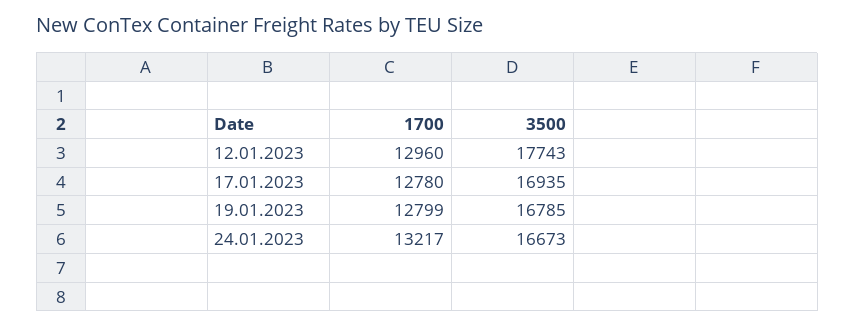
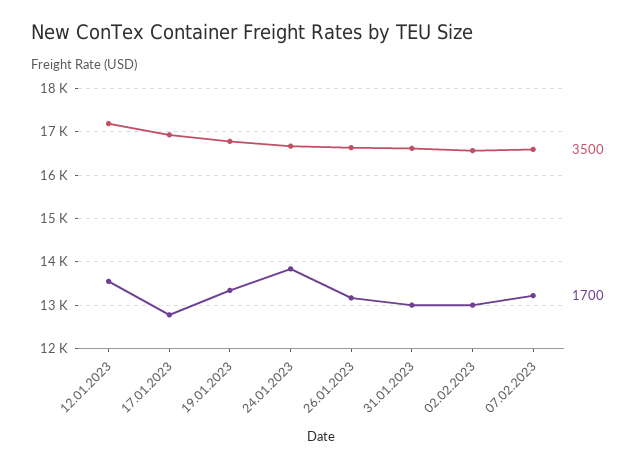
1700, 12.01.2023: 12960 -> 13600
3500, 12.01.2023: 17743 -> 17200
1700, 19.01.2023: 12799 -> 13400
1700, 24.01.2023: 13217 -> 13800
3500, 26.01.2023: none -> 16600
1700, 26.01.2023: none -> 13200
3500, 31.01.2023: none -> 16600
1700, 31.01.2023: none -> 13000
3500, 02.02.2023: none -> 16600
1700, 02.02.2023: none -> 13000
3500, 07.02.2023: none -> 16600
1700, 07.02.2023: none -> 13200

